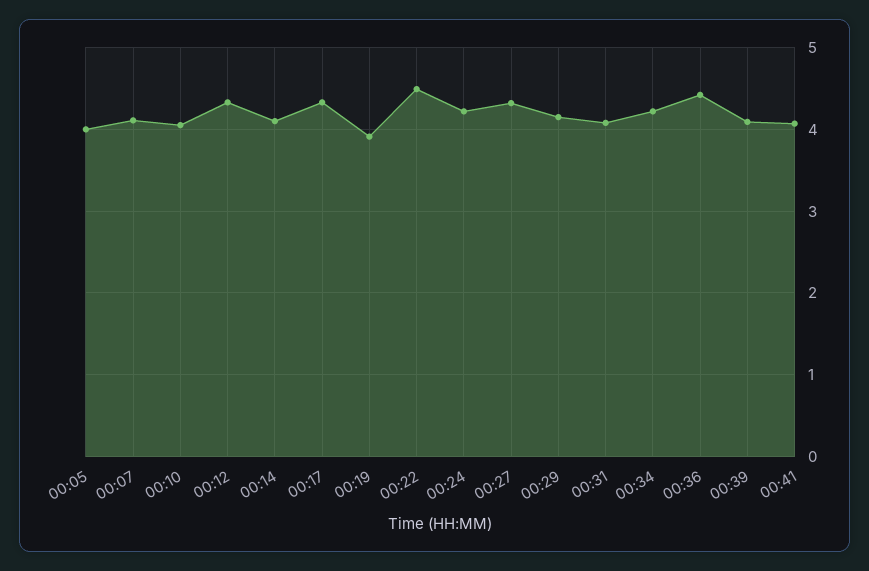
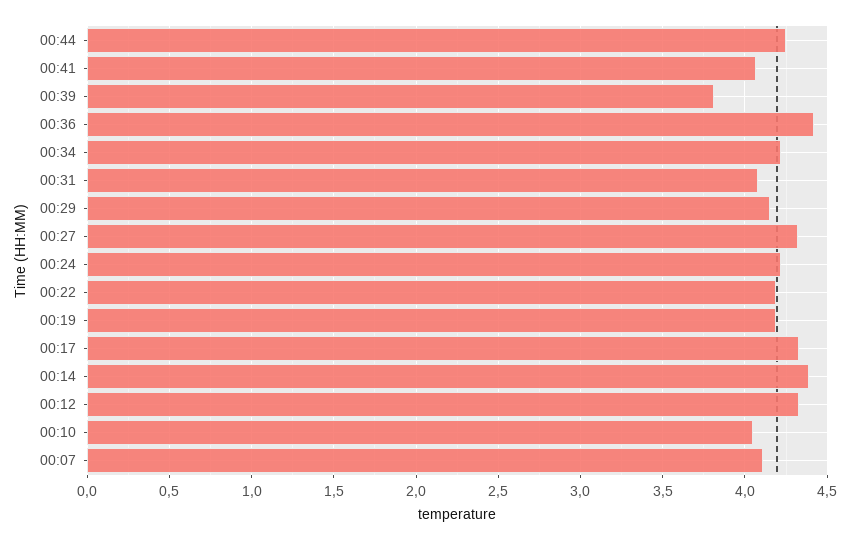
00:05: 4 -> none
00:14: 4.1 -> 4.4
00:19: 3.9 -> 4.2
00:22: 4.5 -> 4.2
00:39: 4.1 -> 3.8
00:44: none -> 4.25

